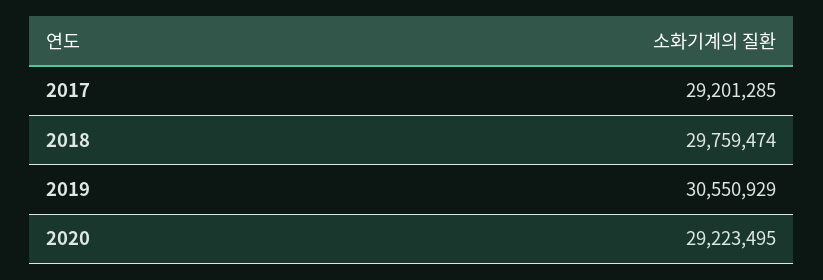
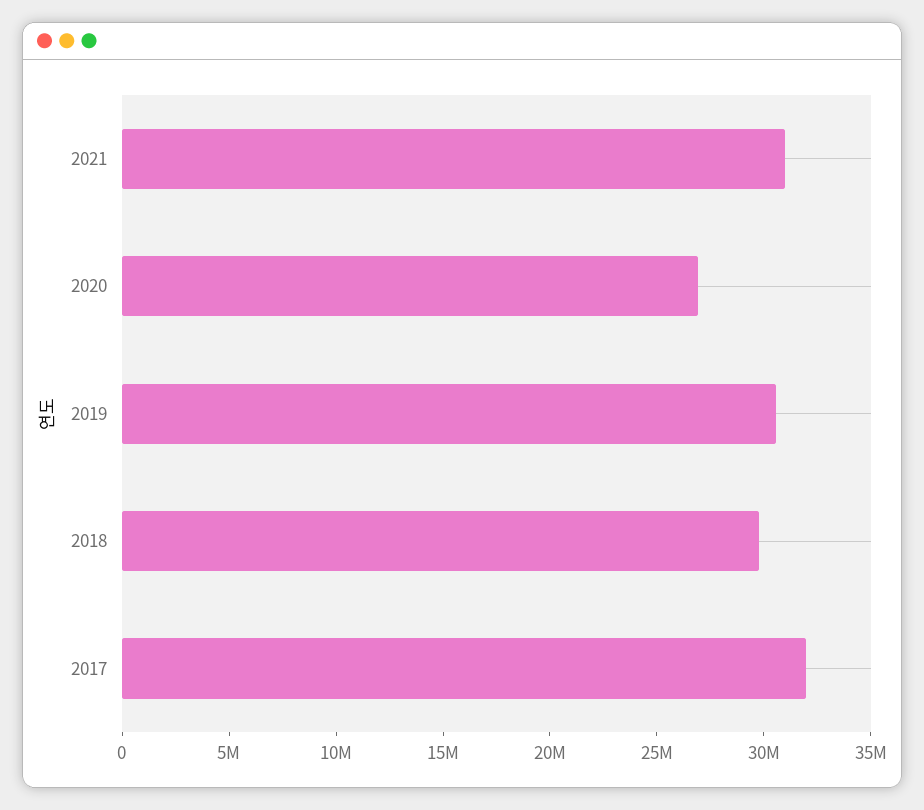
2017: 29201285 -> 32000000
2020: 29223495 -> 27000000
2021: none -> 31000000

